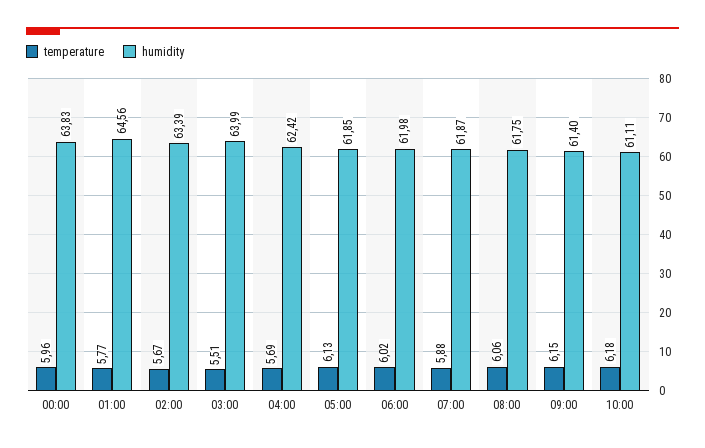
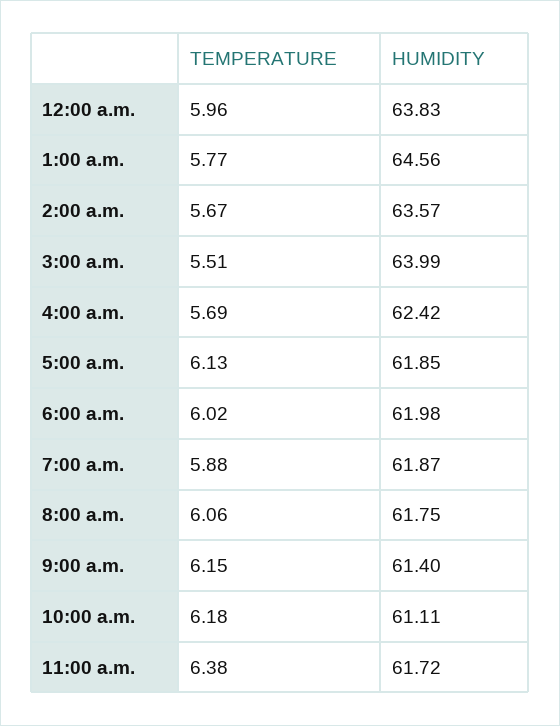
humidity, 02:00: 63.39 -> 63.57
temperature, 11:00 a.m.: none -> 6.38
humidity, 11:00 a.m.: none -> 61.72

